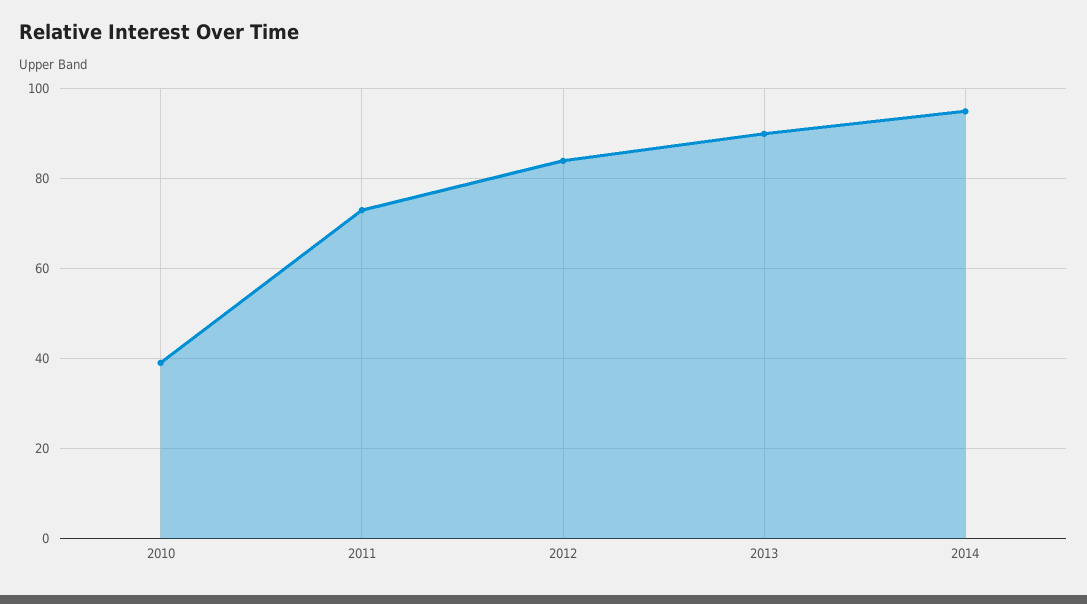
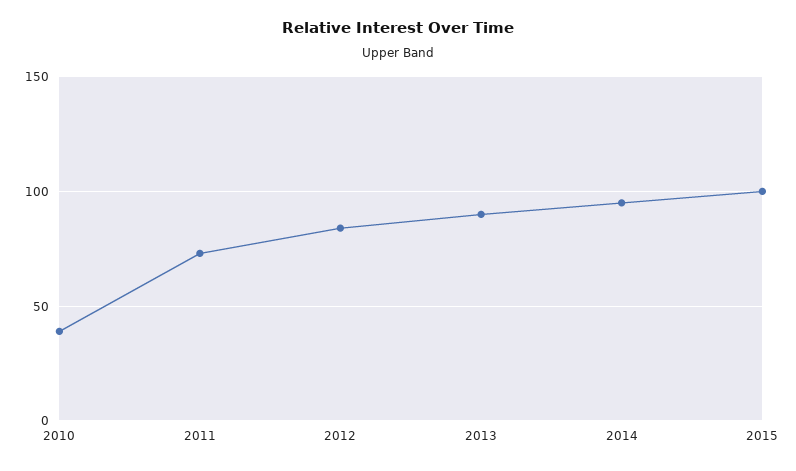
2015: none -> 100

